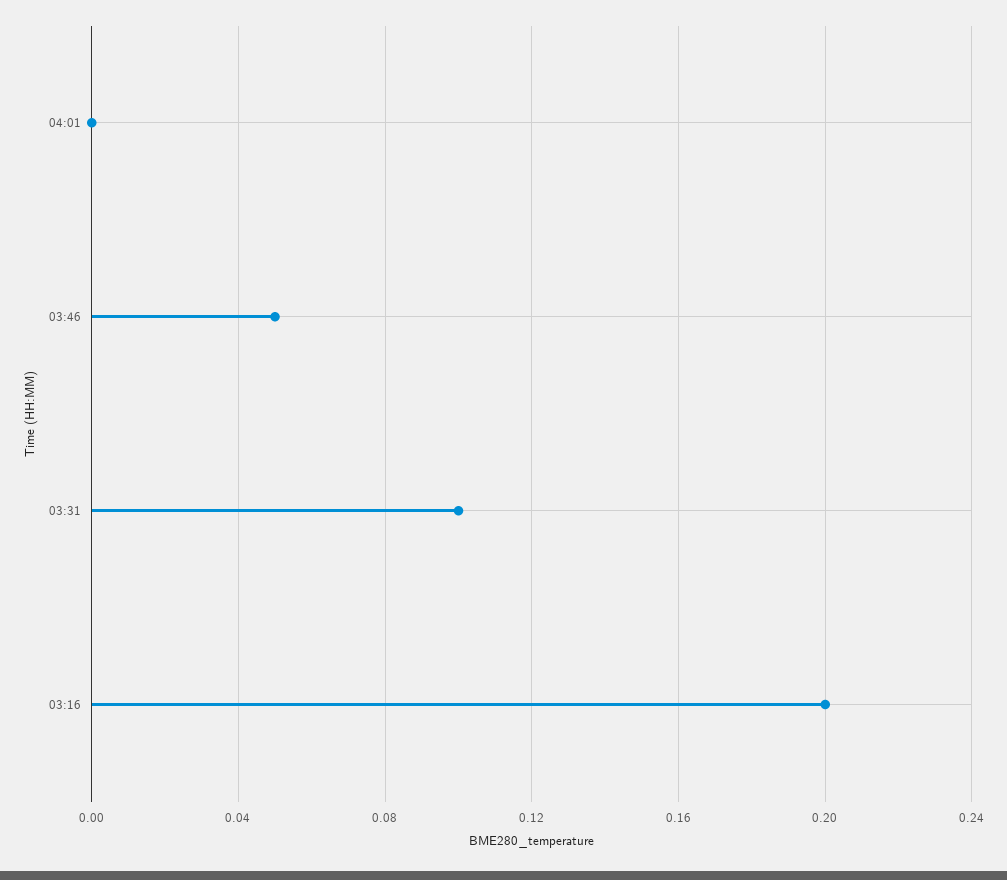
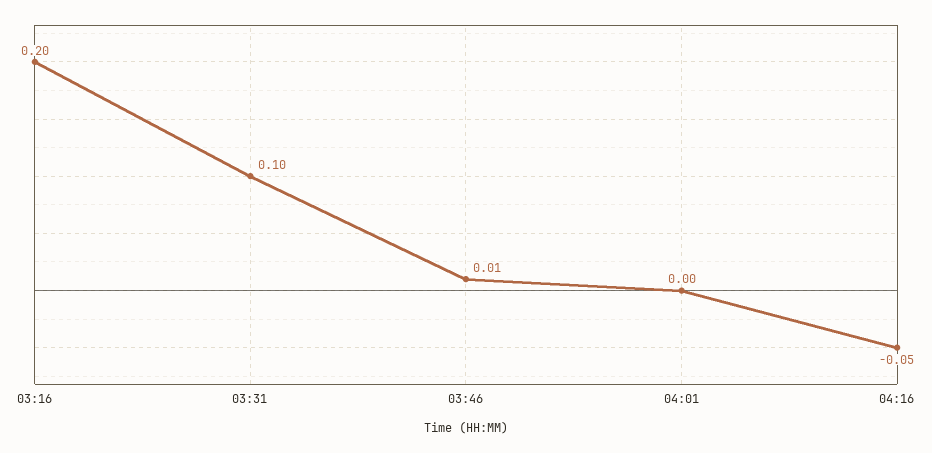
03:46: 0.05 -> 0.01
04:16: none -> -0.05

